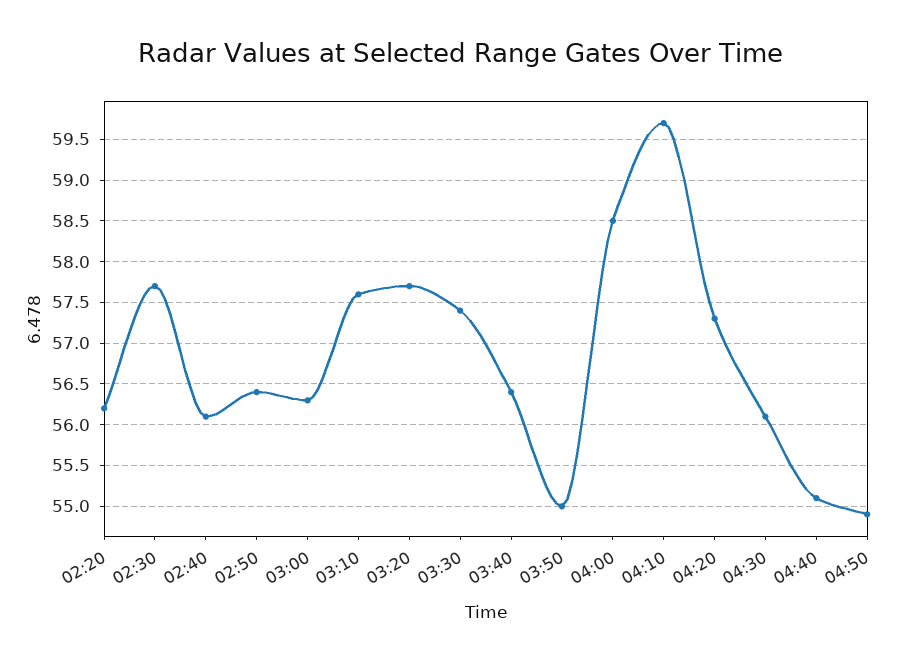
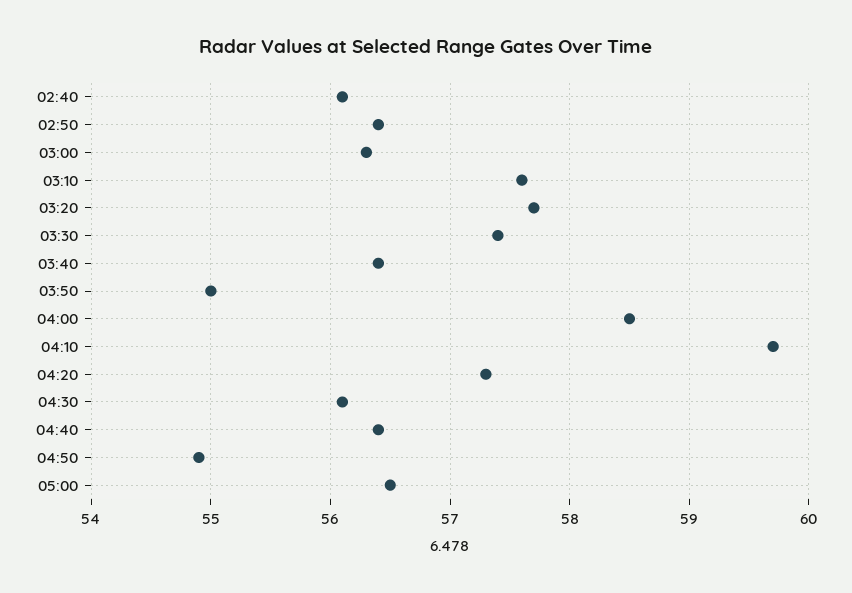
02:20: 56.2 -> none
02:30: 57.7 -> none
04:40: 55.1 -> 56.4
05:00: none -> 56.5

